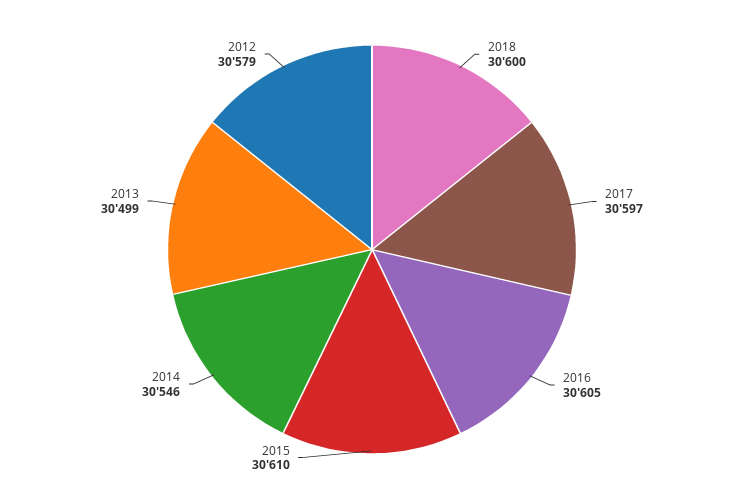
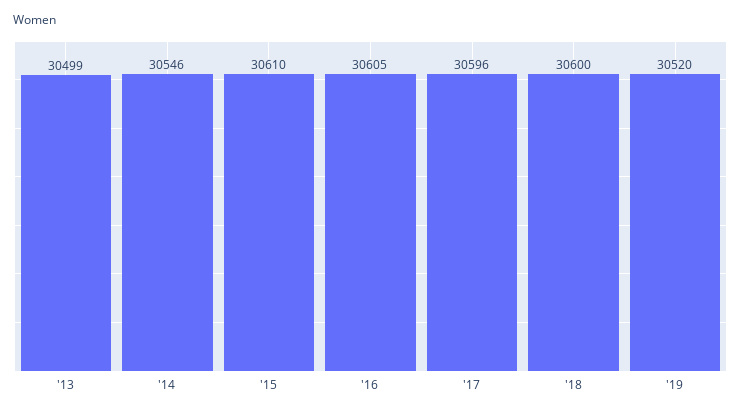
2017: 30597 -> 30596
2012: 30579 -> none
'19: none -> 30520

